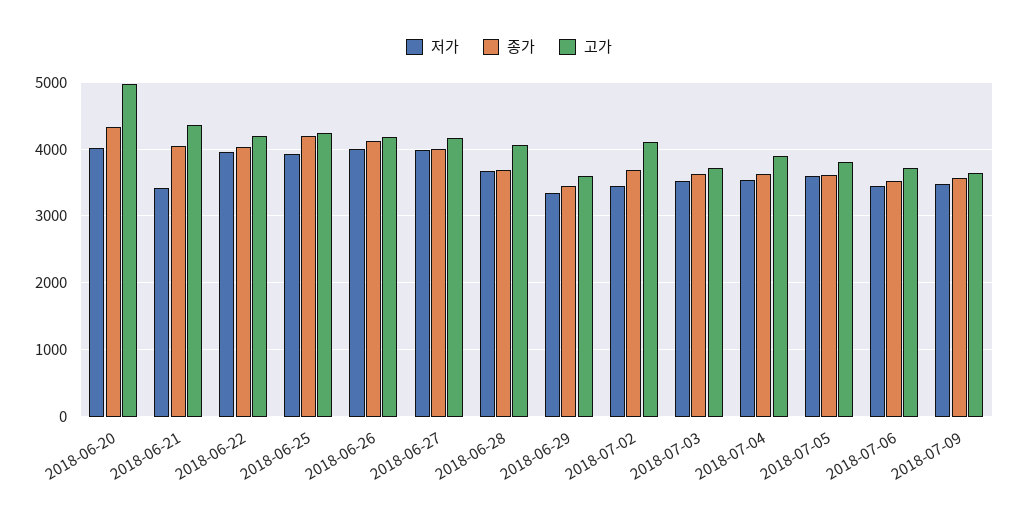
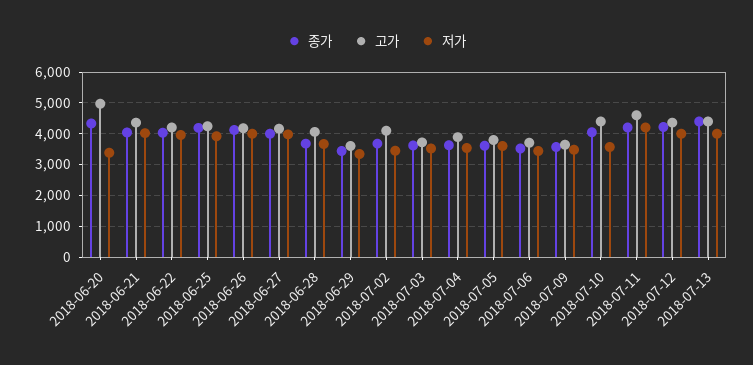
저가, 2018-06-20: 4000 -> 3400
저가, 2018-06-21: 3400 -> 4000
종가, 2018-07-10: none -> 4000
고가, 2018-07-10: none -> 4400
저가, 2018-07-10: none -> 3600
종가, 2018-07-11: none -> 4200
고가, 2018-07-11: none -> 4600
저가, 2018-07-11: none -> 4200
종가, 2018-07-12: none -> 4200
고가, 2018-07-12: none -> 4400
저가, 2018-07-12: none -> 4000
종가, 2018-07-13: none -> 4400
고가, 2018-07-13: none -> 4400
저가, 2018-07-13: none -> 4000

